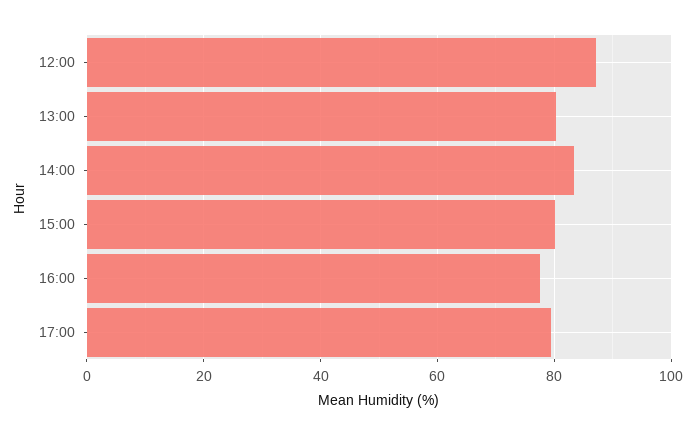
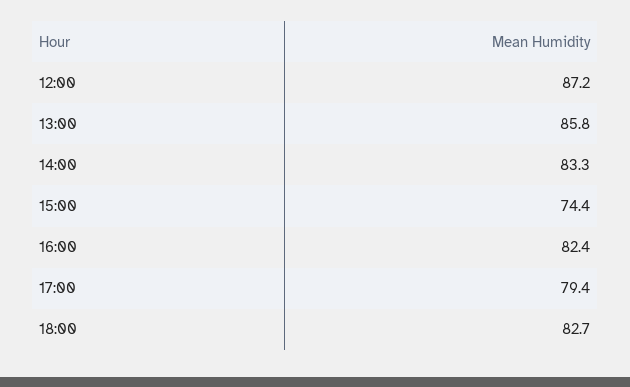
13:00: 80 -> 85.8
15:00: 80 -> 74.4
16:00: 78 -> 82.4
18:00: none -> 82.7

